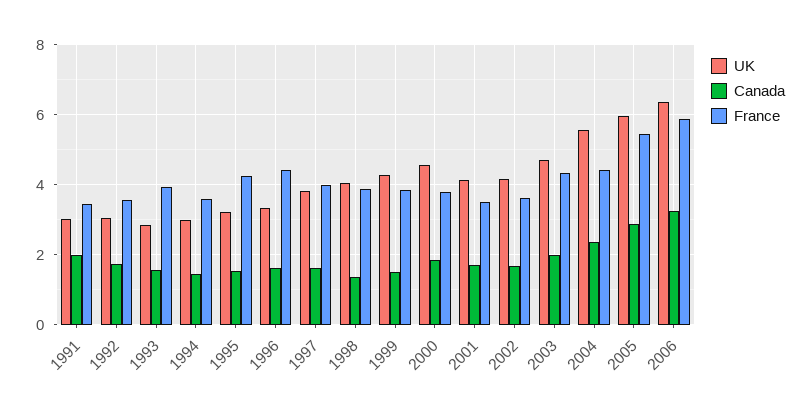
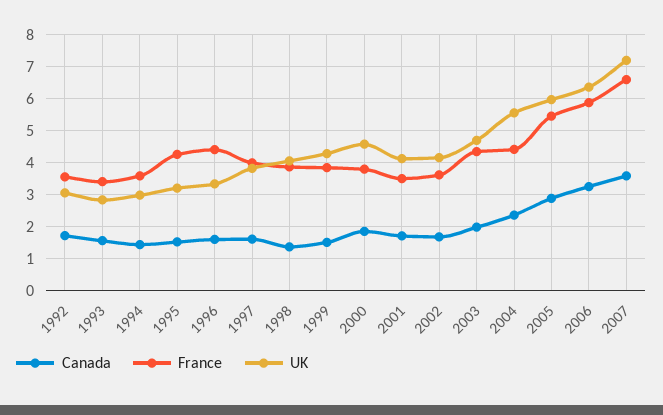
UK, 1991: 3 -> none
Canada, 1991: 2 -> none
France, 1991: 3.4 -> none
France, 1993: 4 -> 3.4
Canada, 2007: none -> 3.6
France, 2007: none -> 6.6
UK, 2007: none -> 7.2

